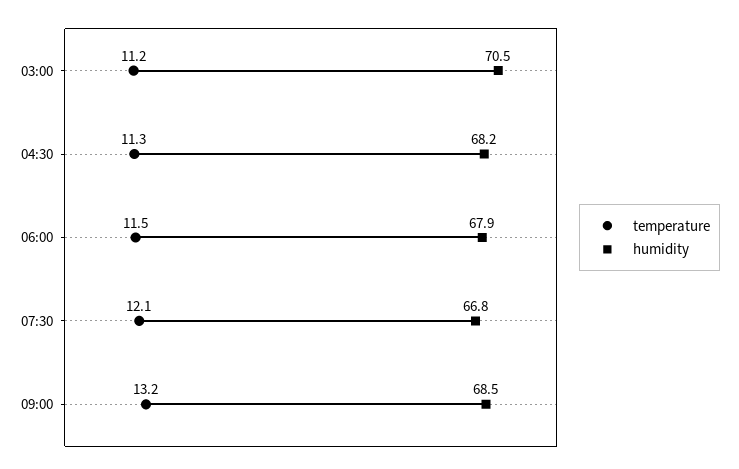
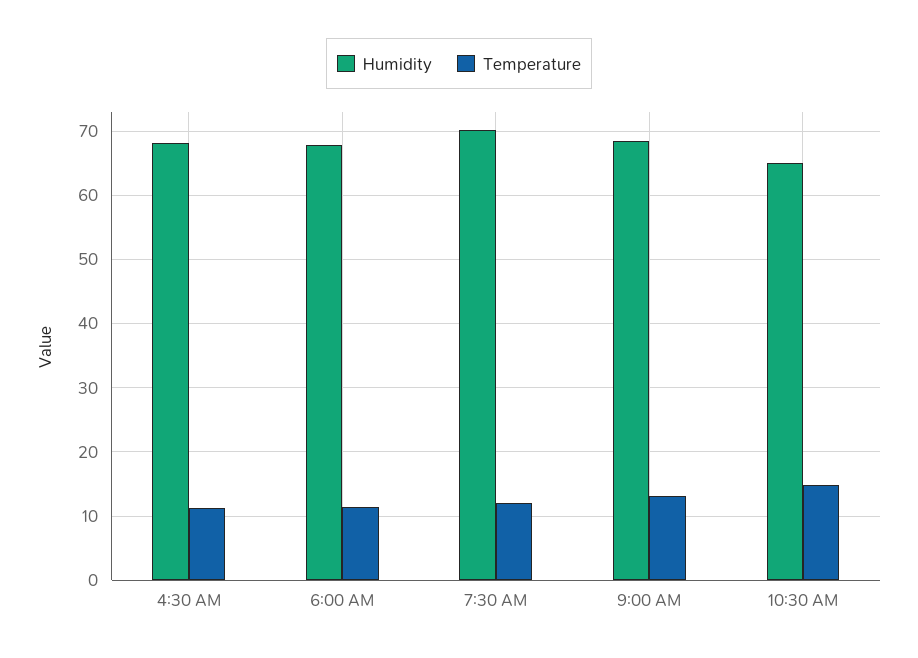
temperature, 03:00: 11.2 -> none
humidity, 03:00: 70.5 -> none
humidity, 07:30: 66.8 -> 70
humidity, 10:30 AM: none -> 65
temperature, 10:30 AM: none -> 15

